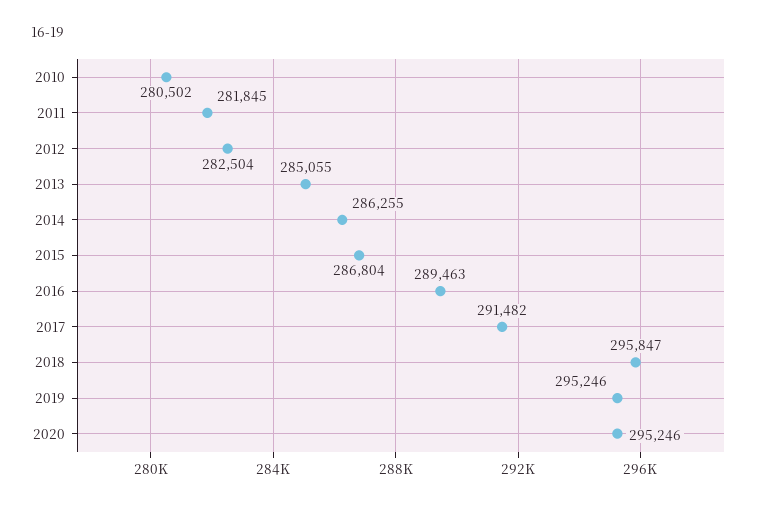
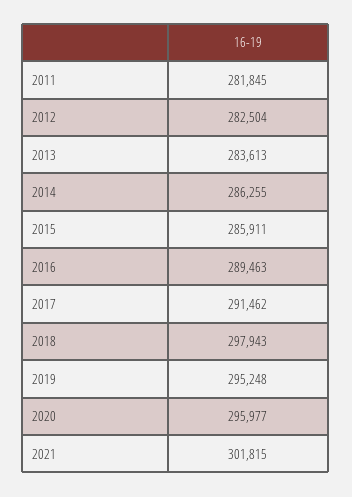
2010: 280502 -> none
2013: 285055 -> 283613
2015: 286804 -> 285911
2017: 291482 -> 291462
2018: 295847 -> 297943
2019: 295246 -> 295248
2020: 295246 -> 295977
2021: none -> 301815

